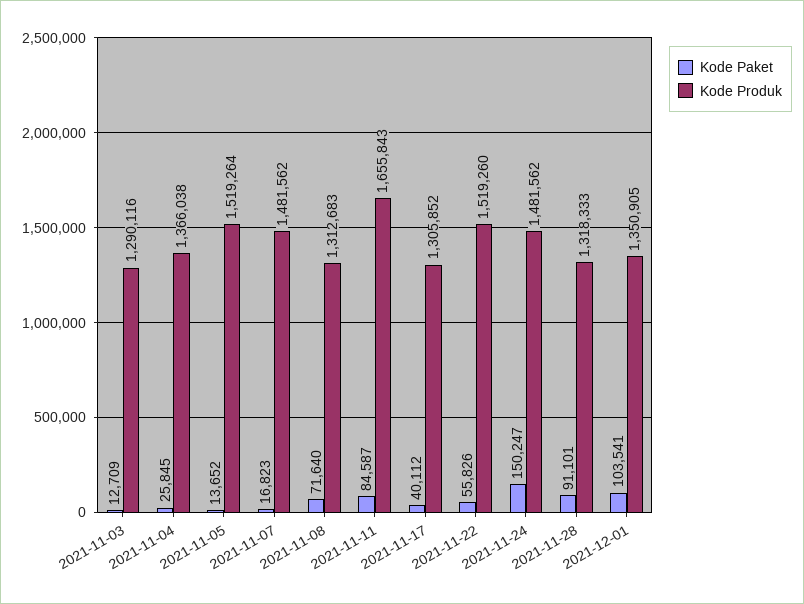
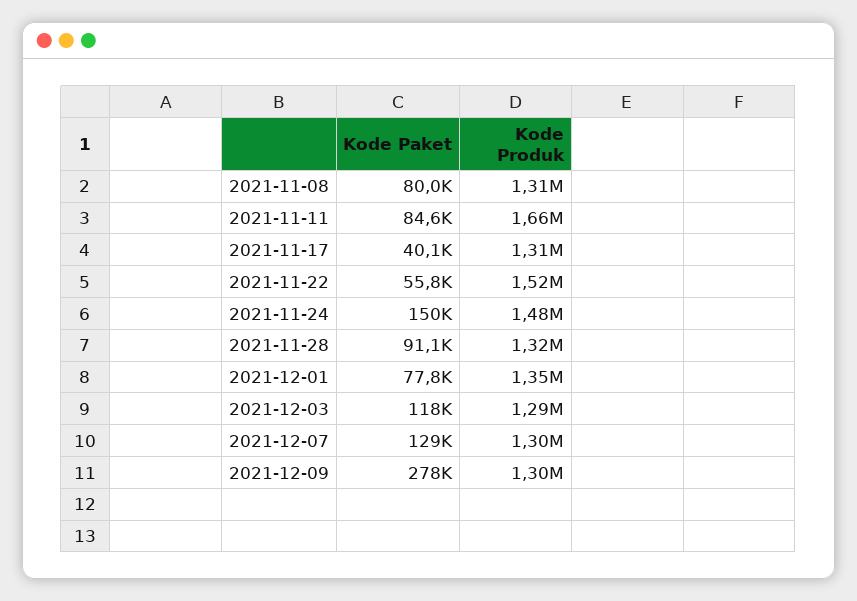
Kode Paket, 2021-11-03: 12709 -> none
Kode Produk, 2021-11-03: 1290116 -> none
Kode Paket, 2021-11-04: 25845 -> none
Kode Produk, 2021-11-04: 1366038 -> none
Kode Paket, 2021-11-05: 13652 -> none
Kode Produk, 2021-11-05: 1519264 -> none
Kode Paket, 2021-11-07: 16823 -> none
Kode Produk, 2021-11-07: 1481562 -> none
Kode Paket, 2021-11-08: 71640 -> 80000
Kode Paket, 2021-12-01: 103541 -> 77800
Kode Paket, 2021-12-03: none -> 118000
Kode Produk, 2021-12-03: none -> 1290000
Kode Paket, 2021-12-07: none -> 129000
Kode Produk, 2021-12-07: none -> 1300000
Kode Paket, 2021-12-09: none -> 278000
Kode Produk, 2021-12-09: none -> 1300000

